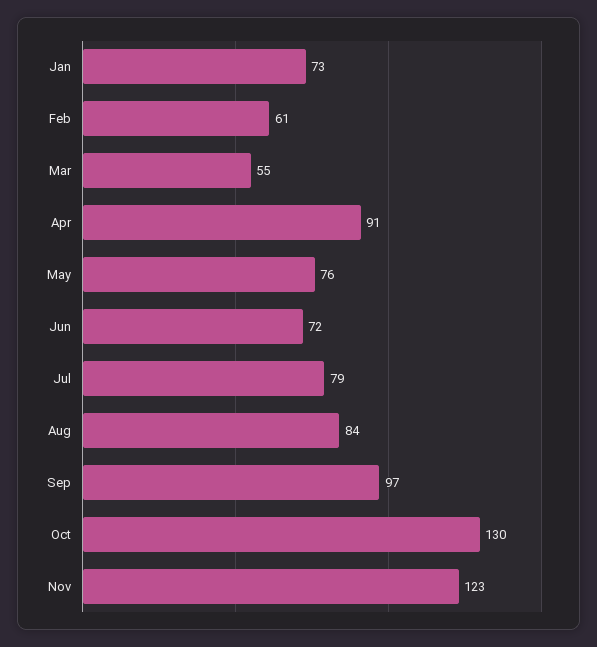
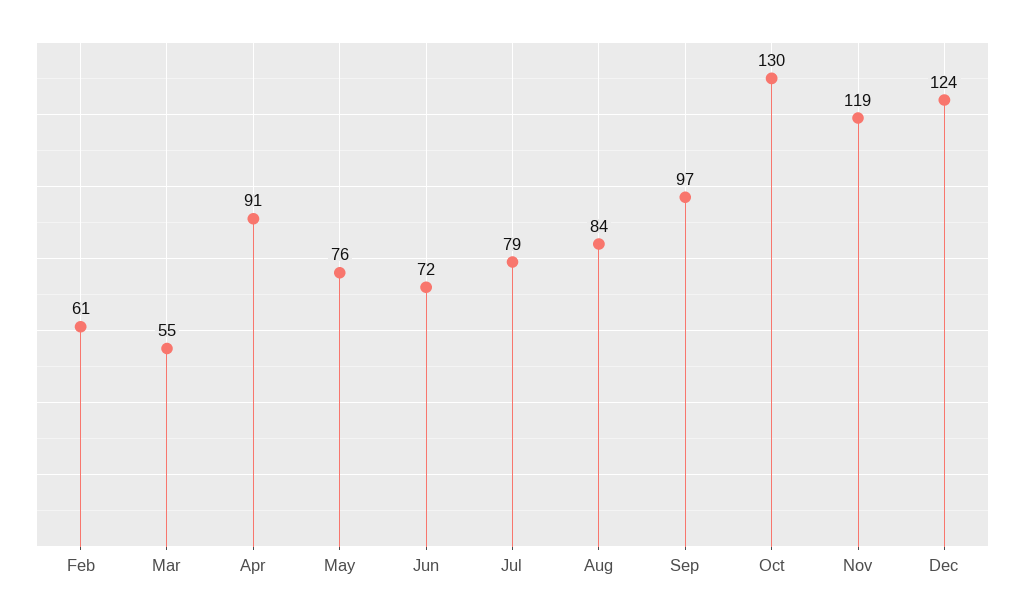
Jan: 73 -> none
Nov: 123 -> 119
Dec: none -> 124

